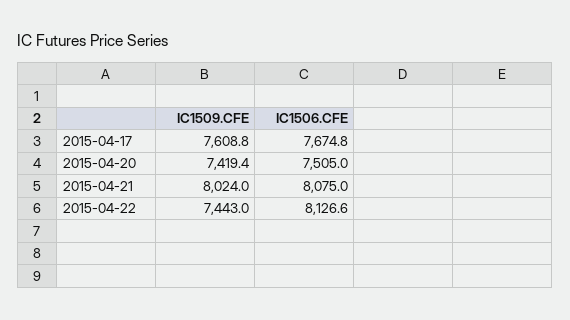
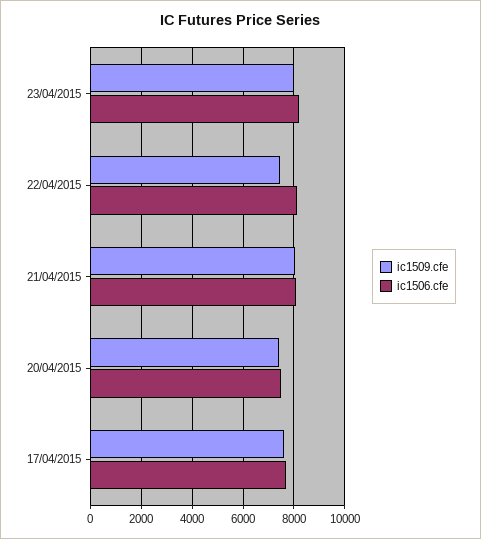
IC1509.CFE, 23/04/2015: none -> 8000
IC1506.CFE, 23/04/2015: none -> 8250

